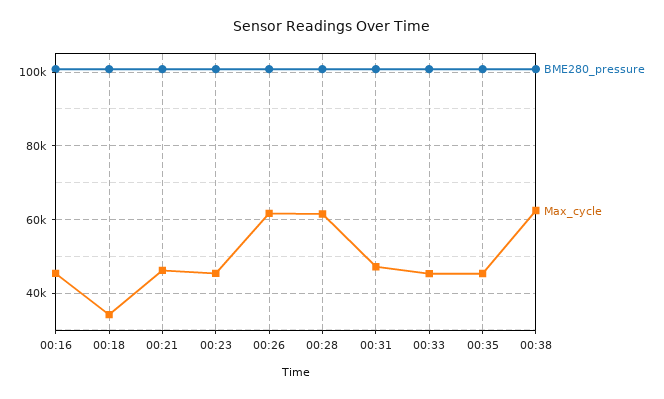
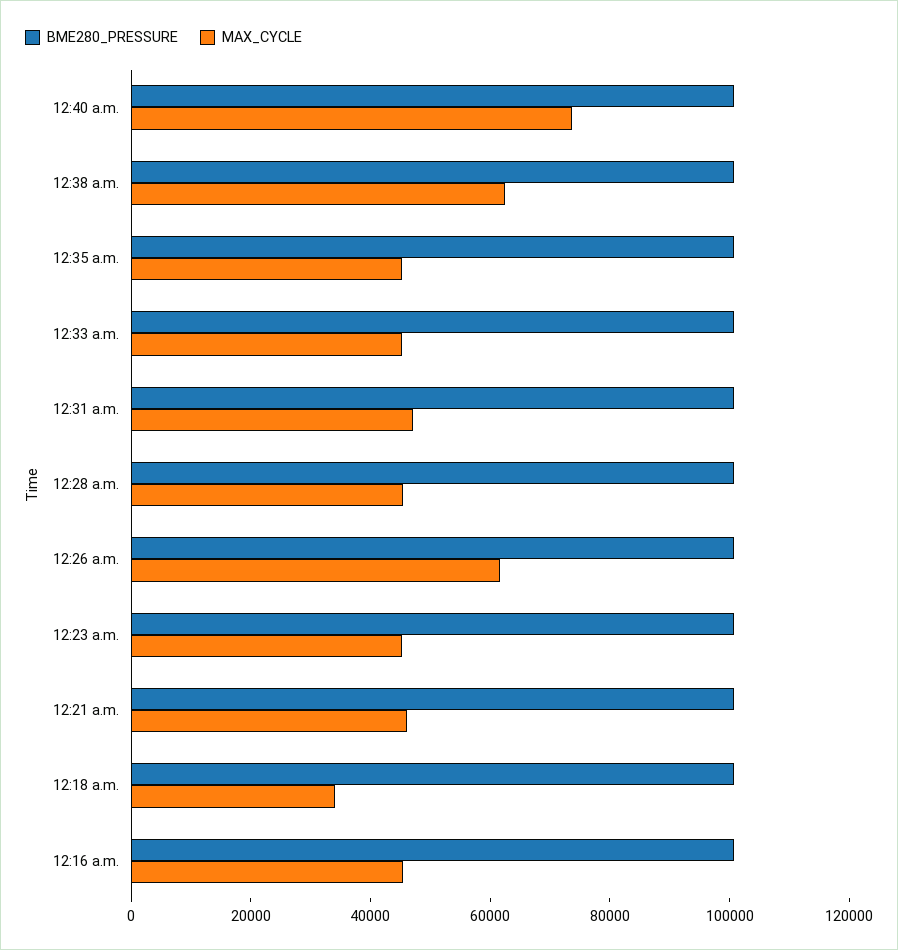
Max_cycle, 00:28: 62000 -> 45000
BME280_pressure, 12:40 a.m.: none -> 100000
Max_cycle, 12:40 a.m.: none -> 75000

